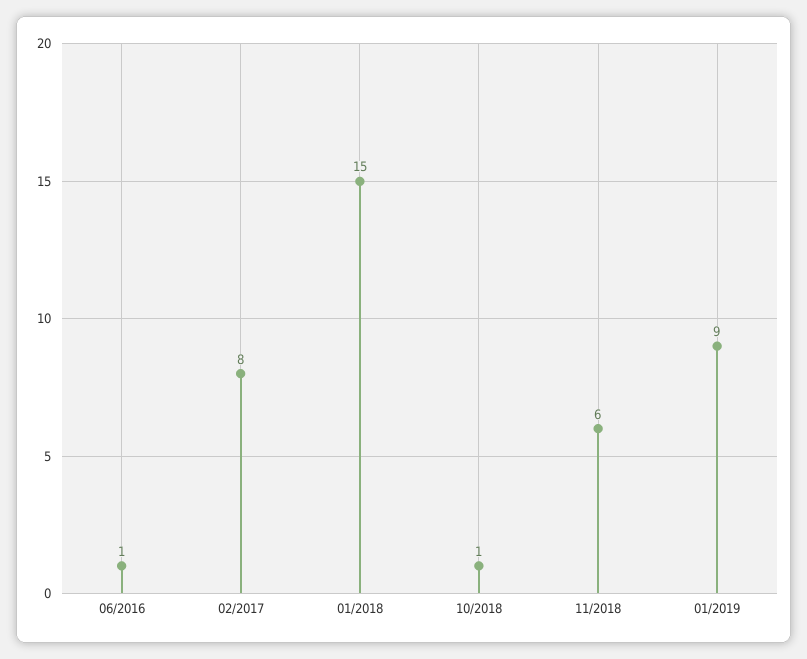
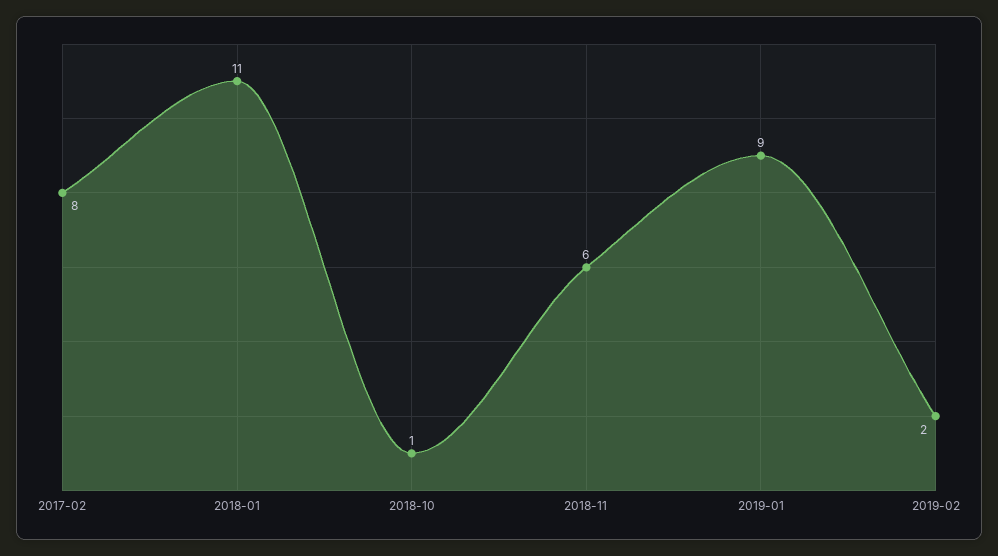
06/2016: 1 -> none
01/2018: 15 -> 11
2019-02: none -> 2

